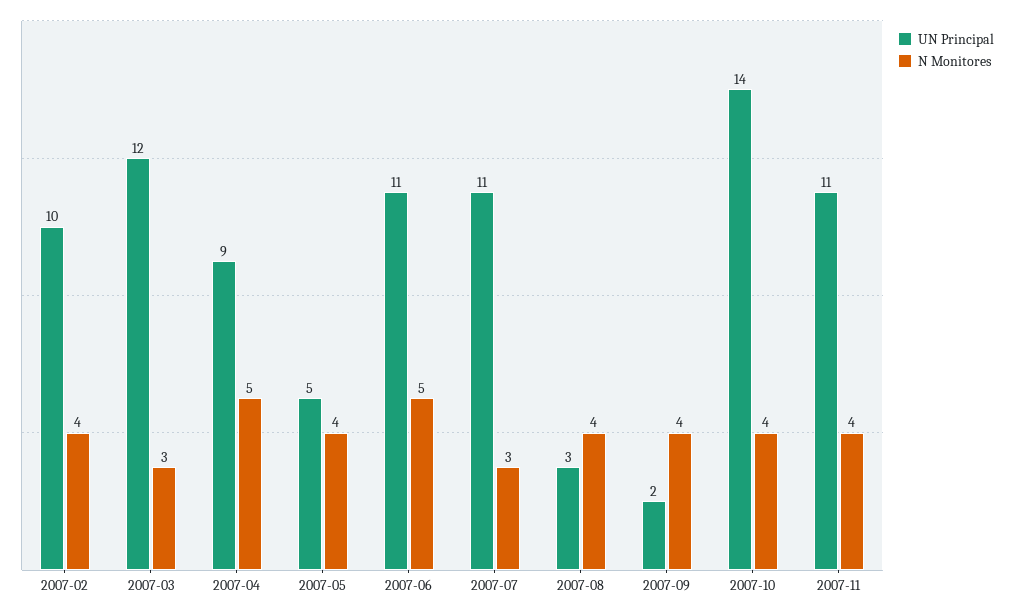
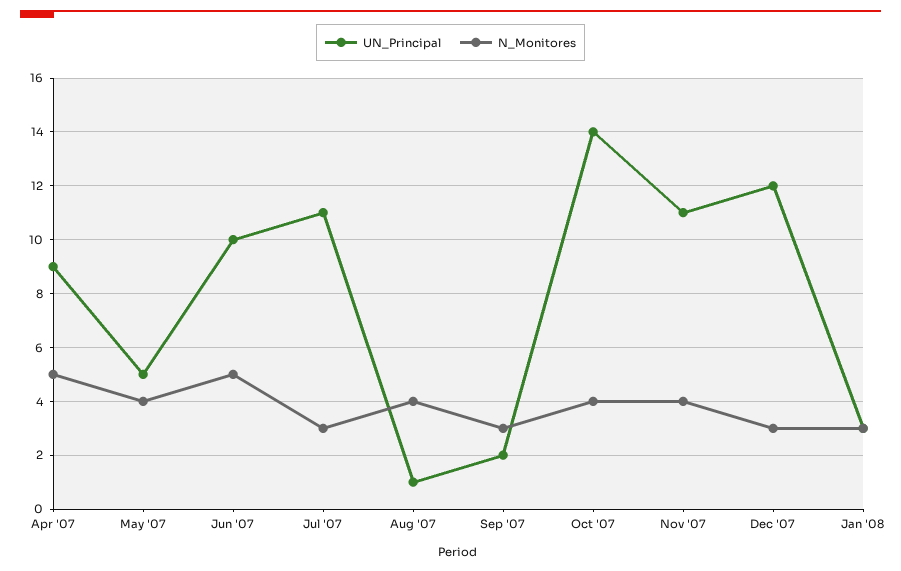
UN Principal, 2007-02: 10 -> none
N Monitores, 2007-02: 4 -> none
UN Principal, 2007-03: 12 -> none
N Monitores, 2007-03: 3 -> none
UN Principal, 2007-06: 11 -> 10
UN Principal, 2007-08: 3 -> 1
N Monitores, 2007-09: 4 -> 3
UN Principal, Dec '07: none -> 12
N Monitores, Dec '07: none -> 3
UN Principal, Jan '08: none -> 3
N Monitores, Jan '08: none -> 3

